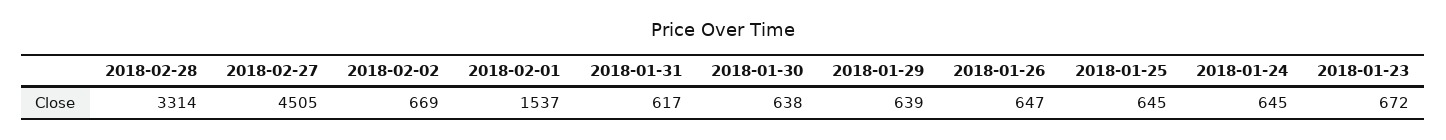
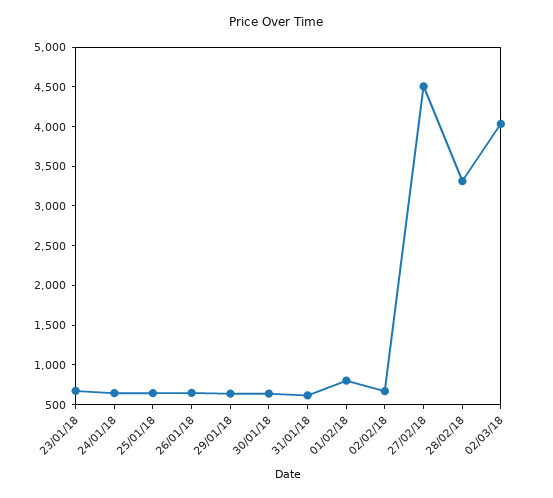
2018-02-01: 1537 -> 750
02/03/18: none -> 4000

